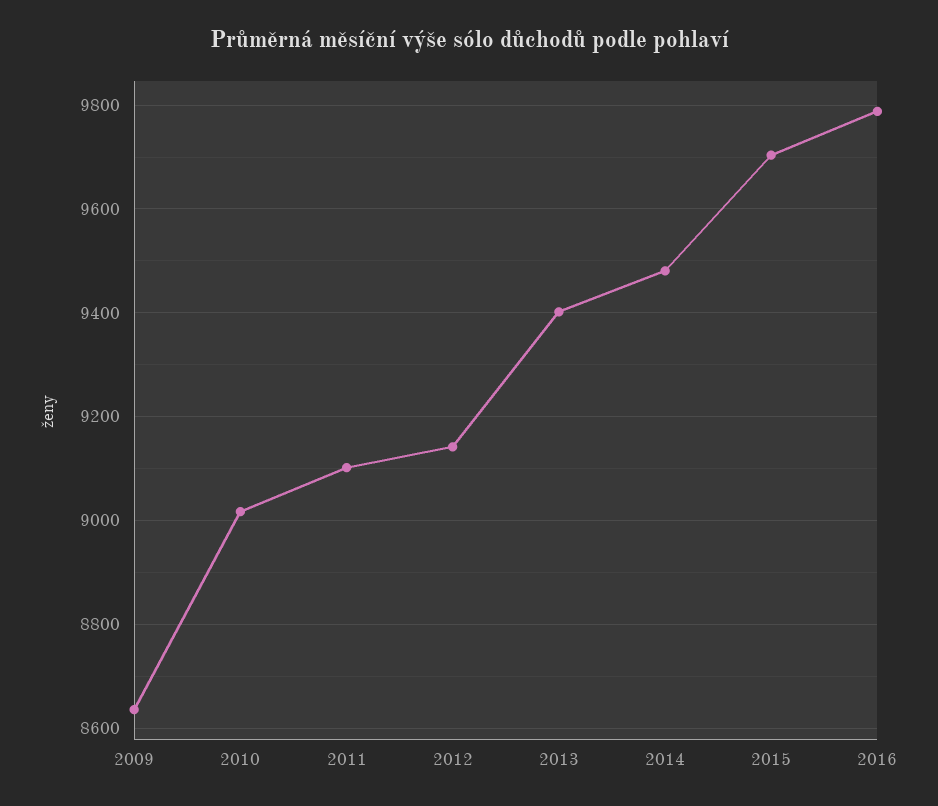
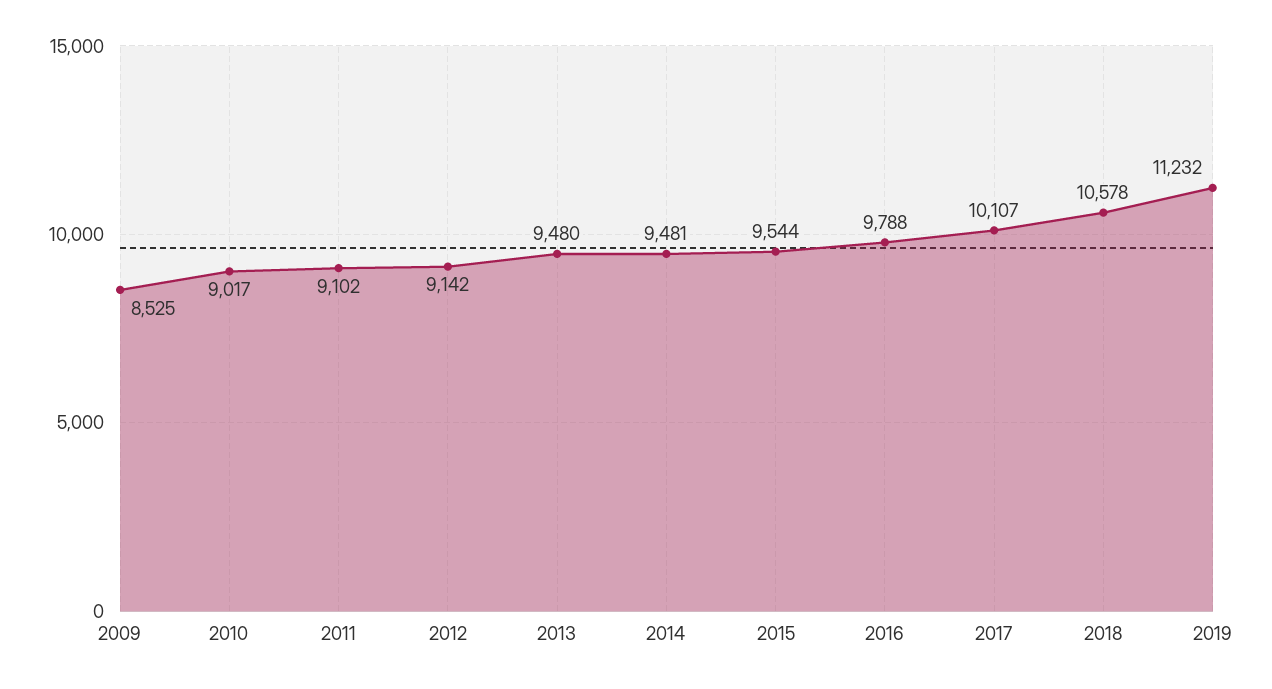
2009: 8640 -> 8525
2013: 9400 -> 9480
2015: 9700 -> 9544
2017: none -> 10107
2018: none -> 10578
2019: none -> 11232

